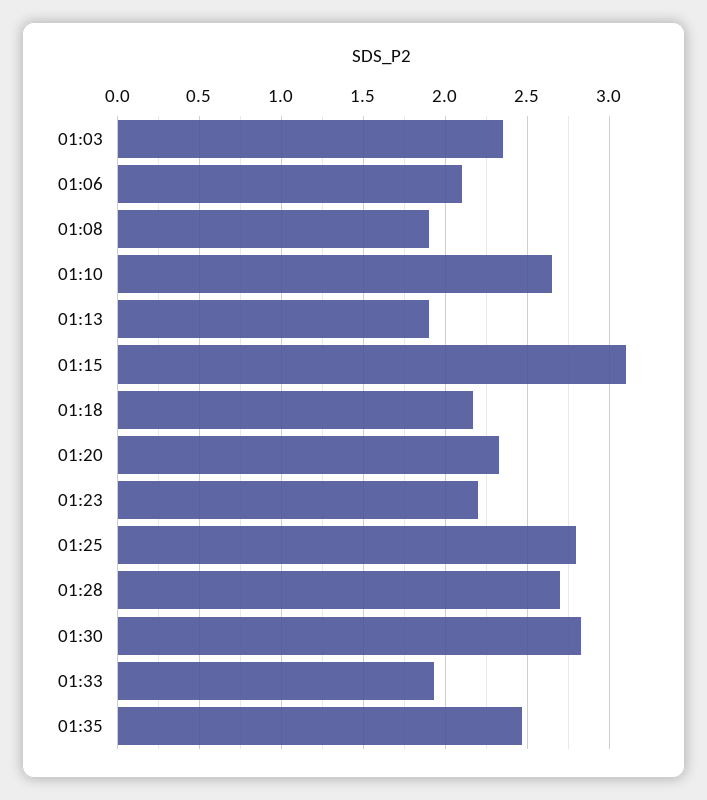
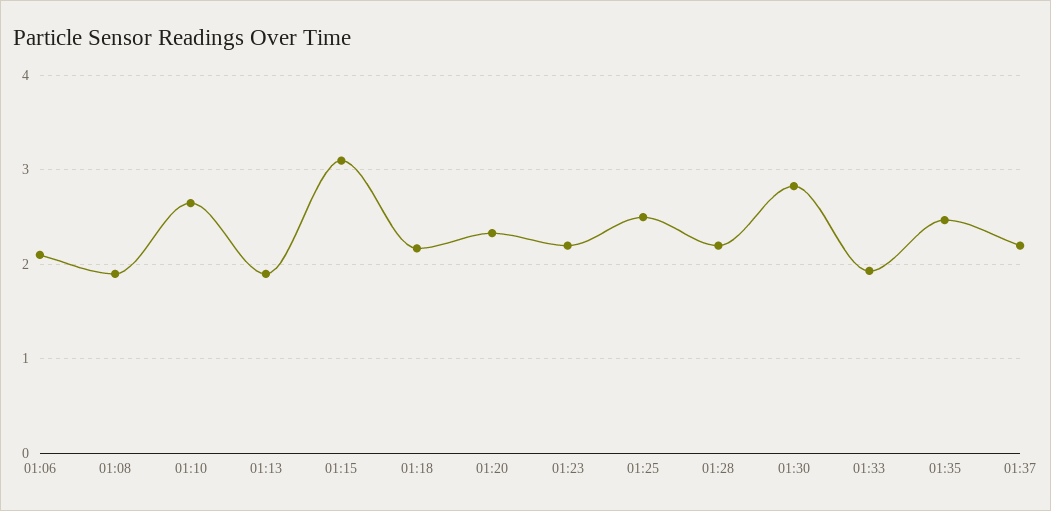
01:03: 2.35 -> none
01:25: 2.8 -> 2.5
01:28: 2.7 -> 2.2
01:37: none -> 2.2

